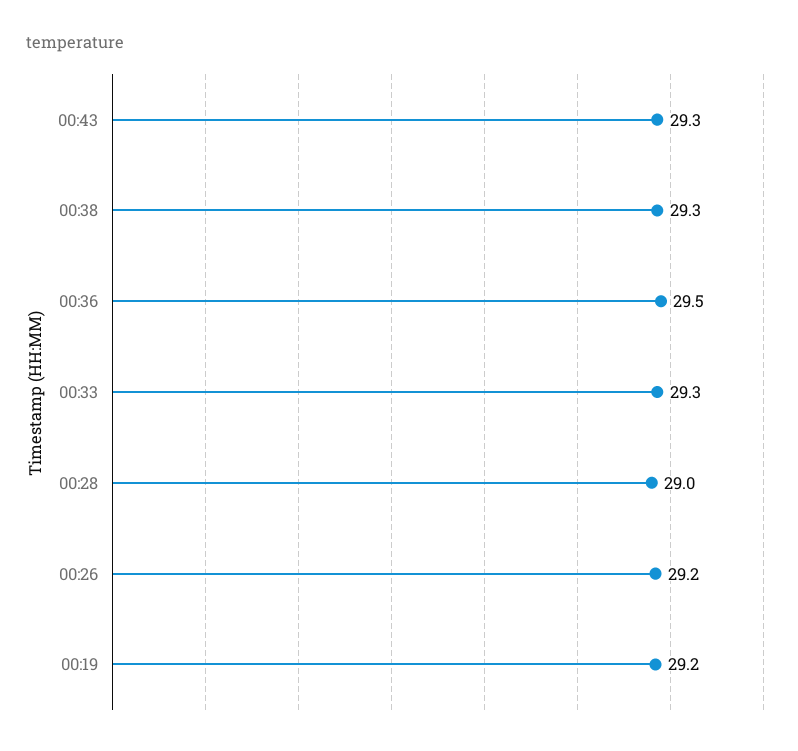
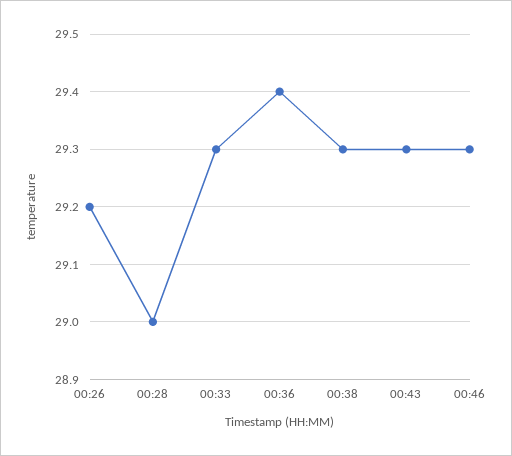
00:36: 29.5 -> 29.4
00:19: 29.2 -> none
00:46: none -> 29.3

